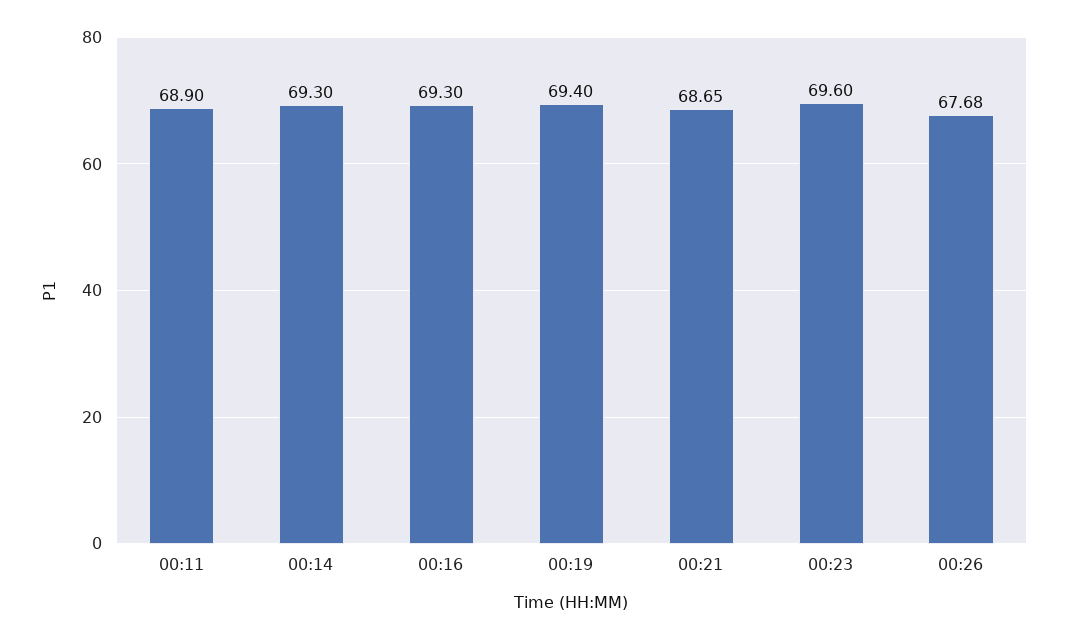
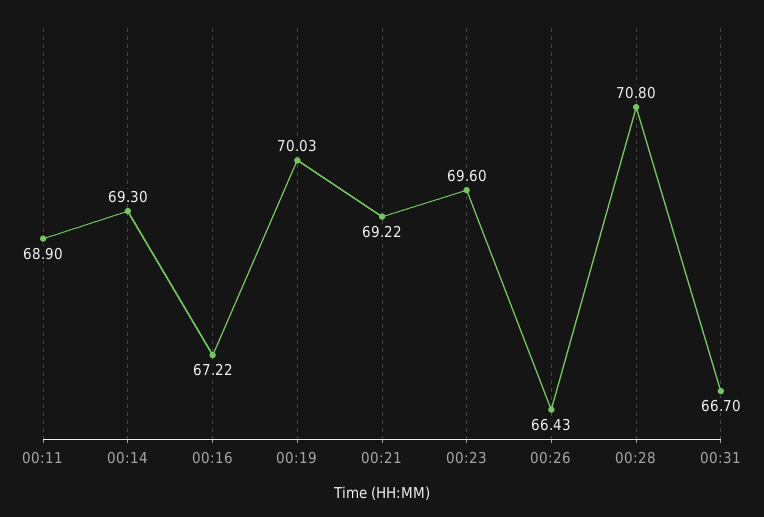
00:16: 69.3 -> 67.22
00:19: 69.4 -> 70.03
00:21: 68.65 -> 69.22
00:26: 67.68 -> 66.43
00:28: none -> 70.8
00:31: none -> 66.7

